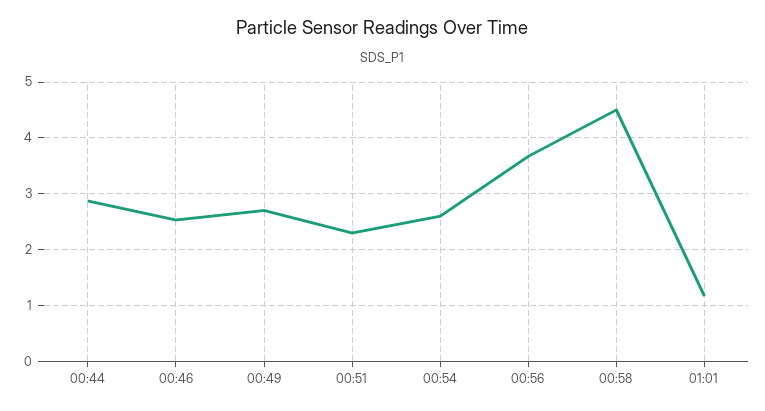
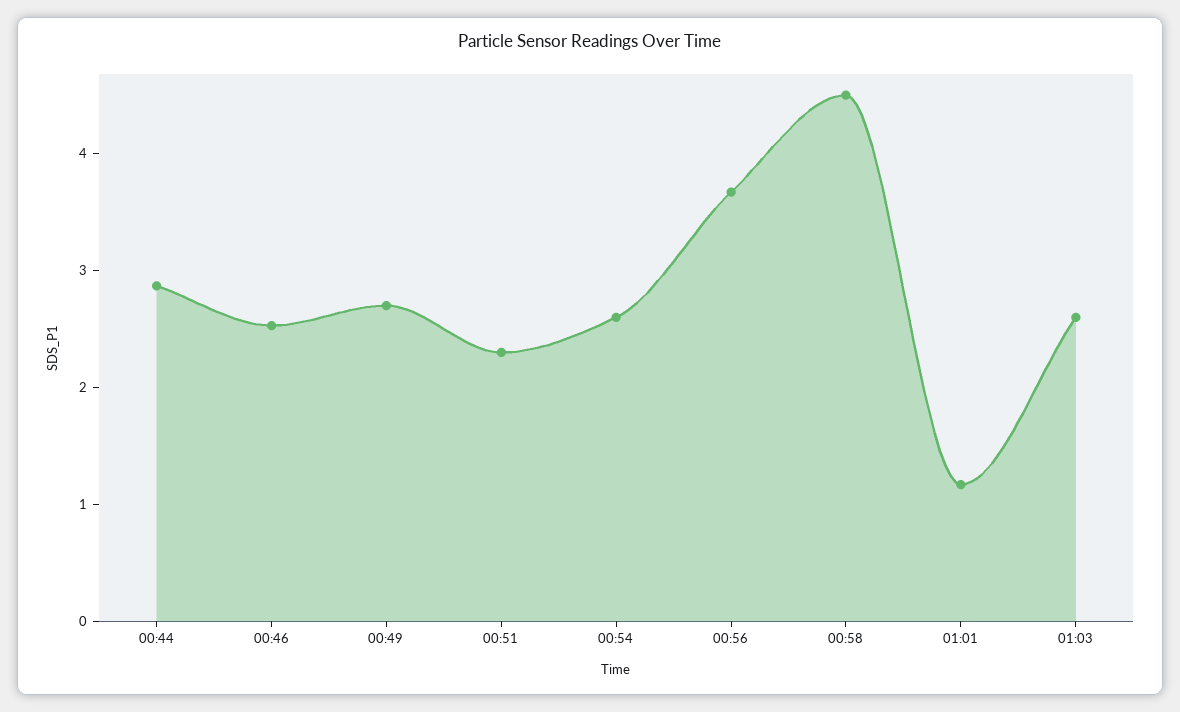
01:03: none -> 2.6

